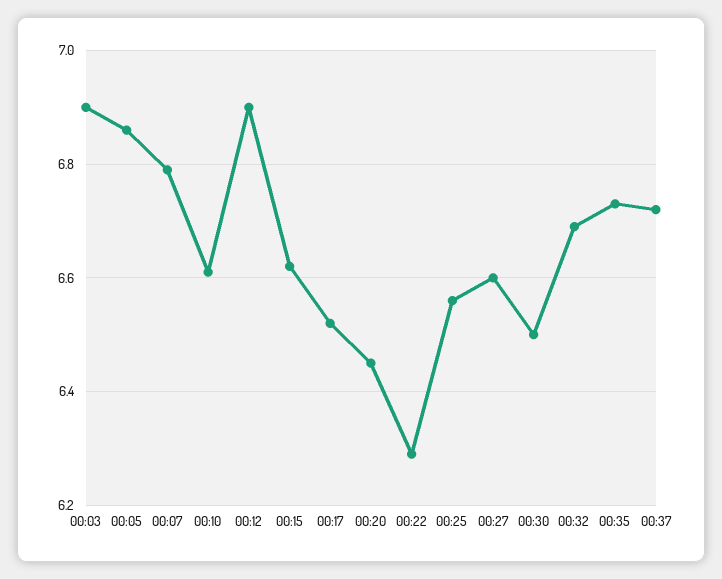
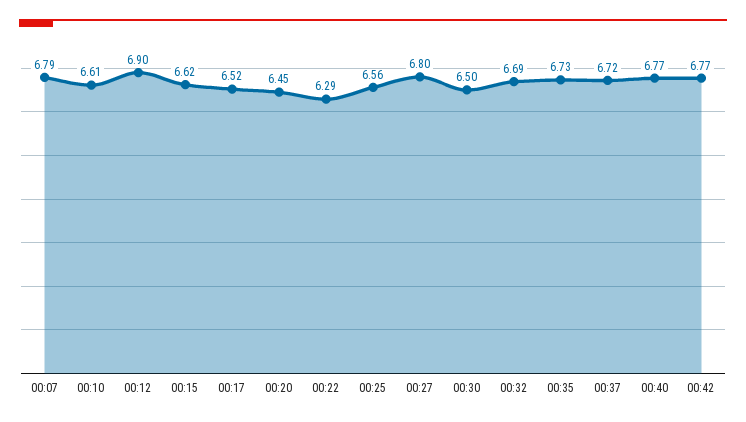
00:03: 6.9 -> none
00:05: 6.85 -> none
00:27: 6.6 -> 6.8
00:40: none -> 6.77
00:42: none -> 6.77

